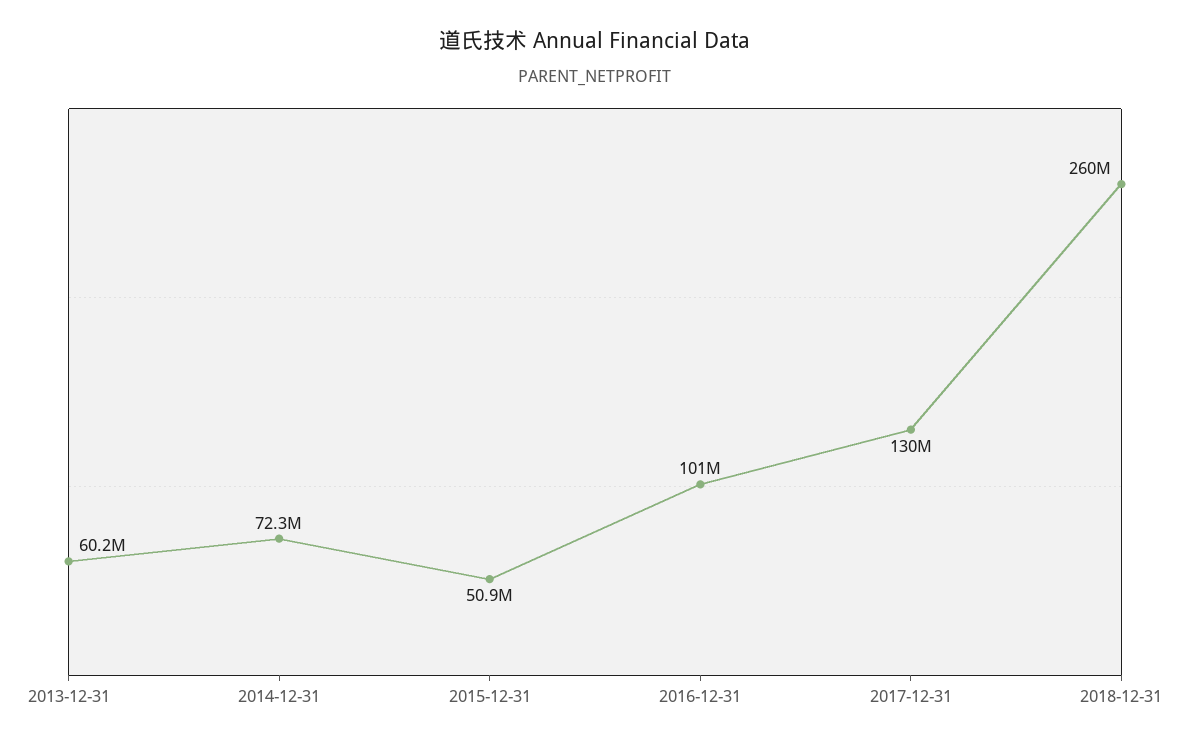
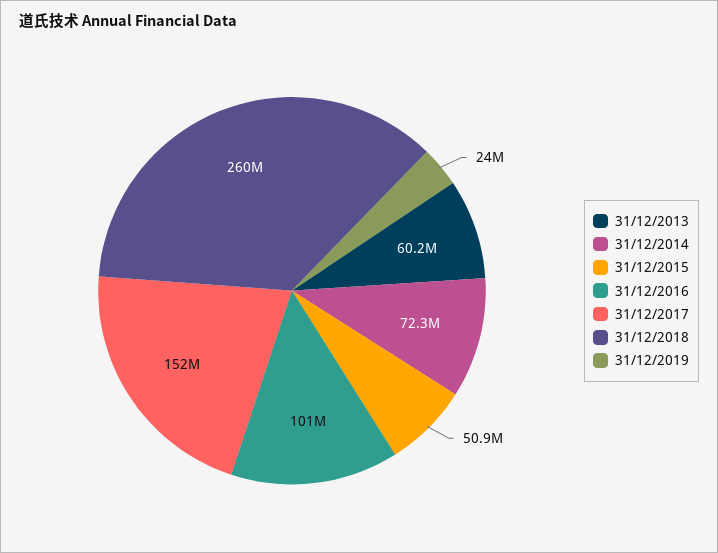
2017-12-31: 130000000 -> 152000000
31/12/2019: none -> 24000000

